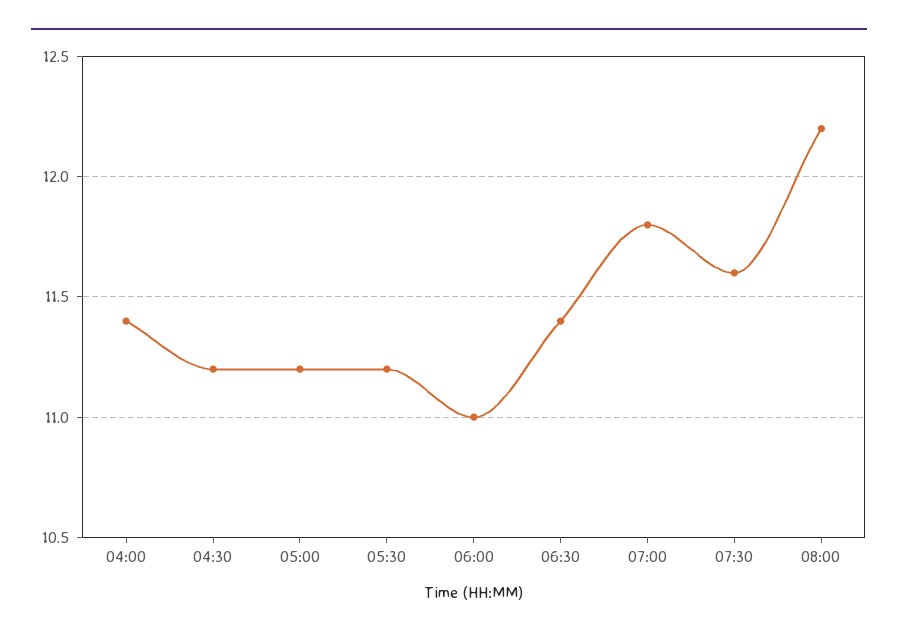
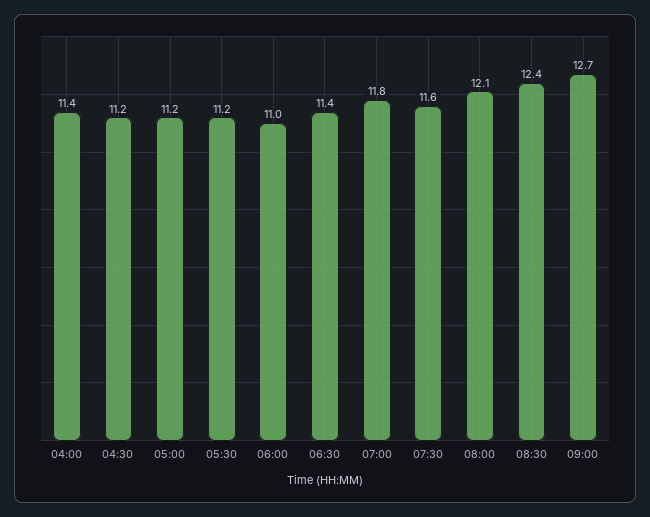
08:00: 12.2 -> 12.1
08:30: none -> 12.4
09:00: none -> 12.7

